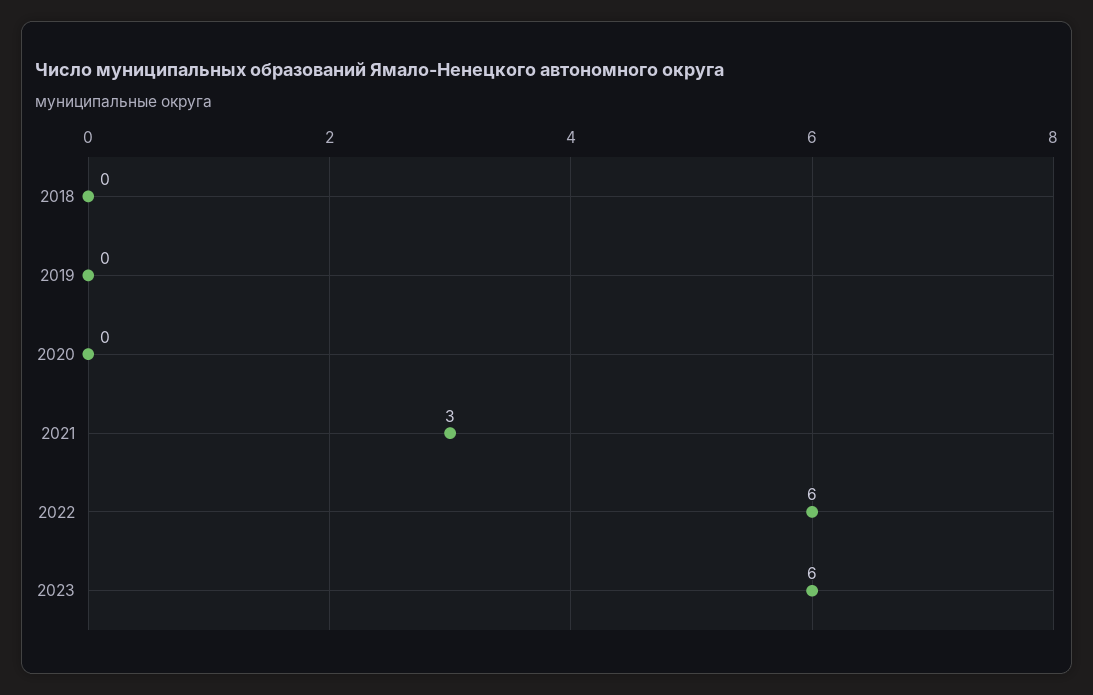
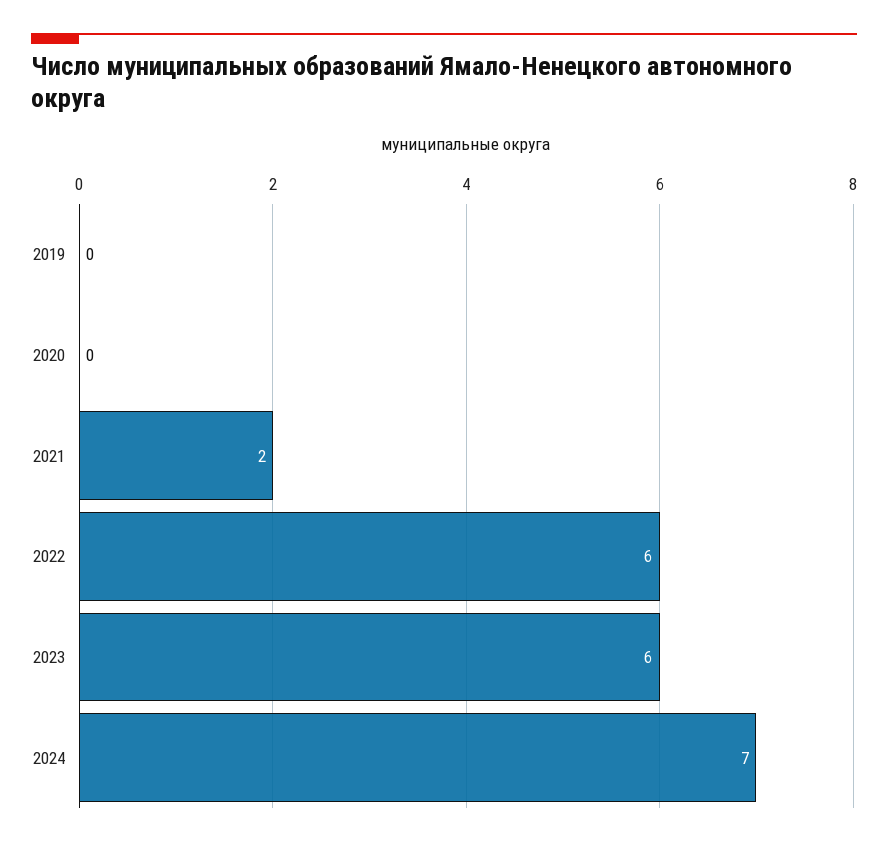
2018: 0 -> none
2021: 3 -> 2
2024: none -> 7

